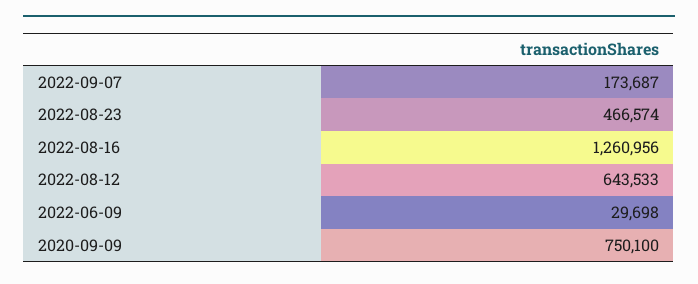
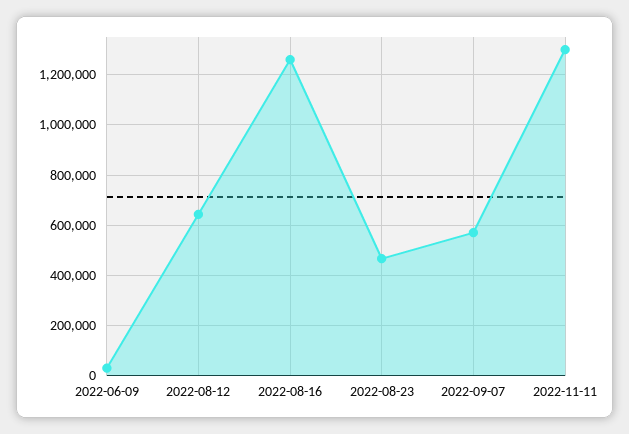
2022-09-07: 173687 -> 575000
2020-09-09: 750100 -> none
2022-11-11: none -> 1300000

